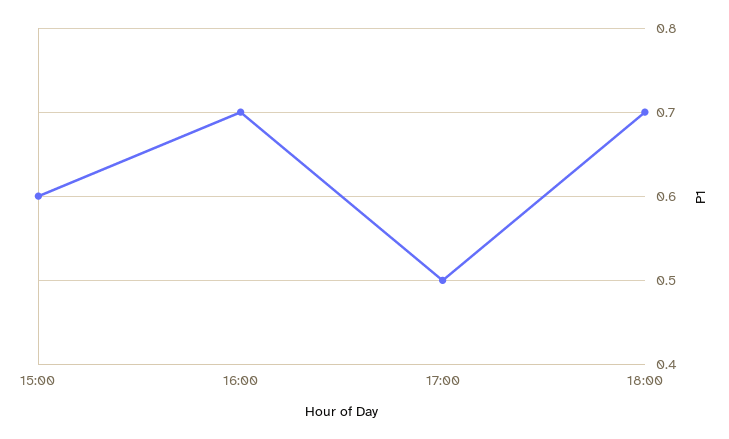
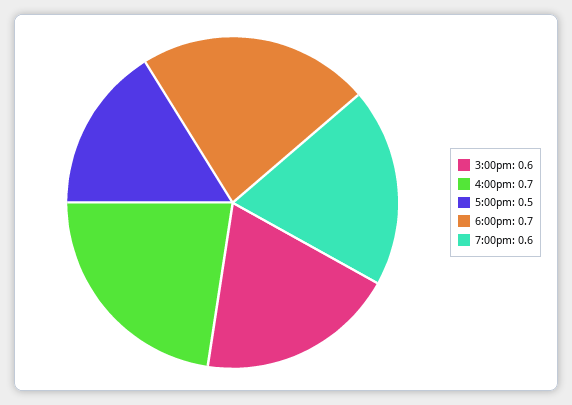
7:00pm: none -> 0.6

